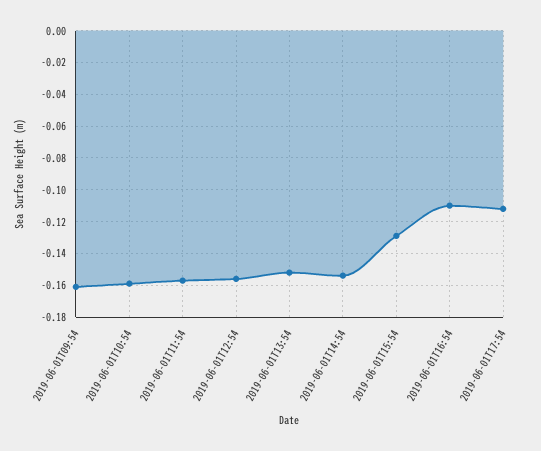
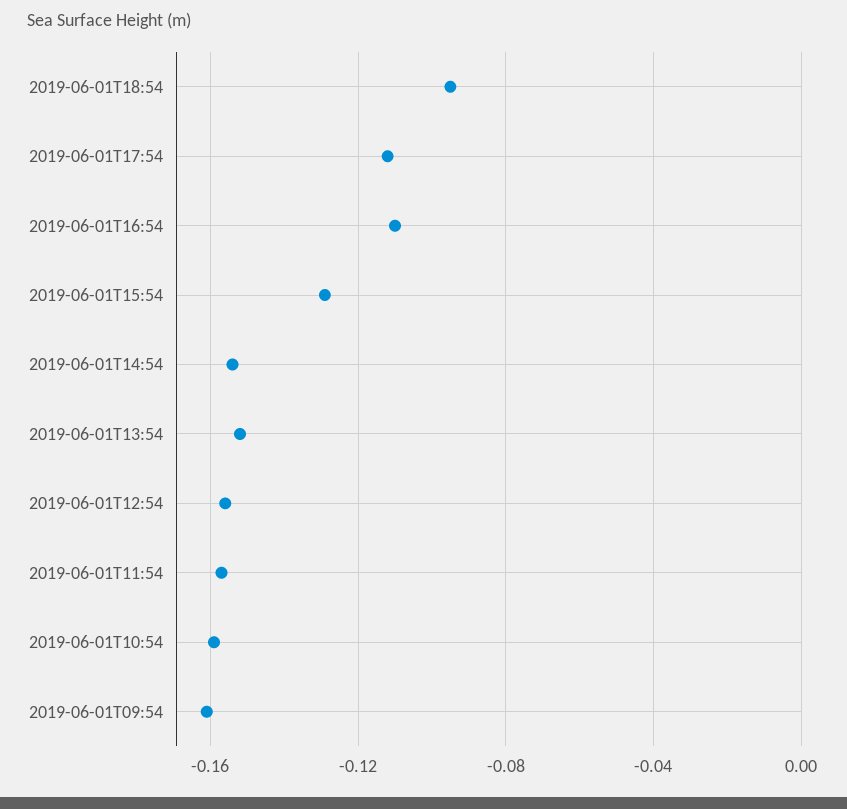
2019-06-01T18:54: none -> -0.095

